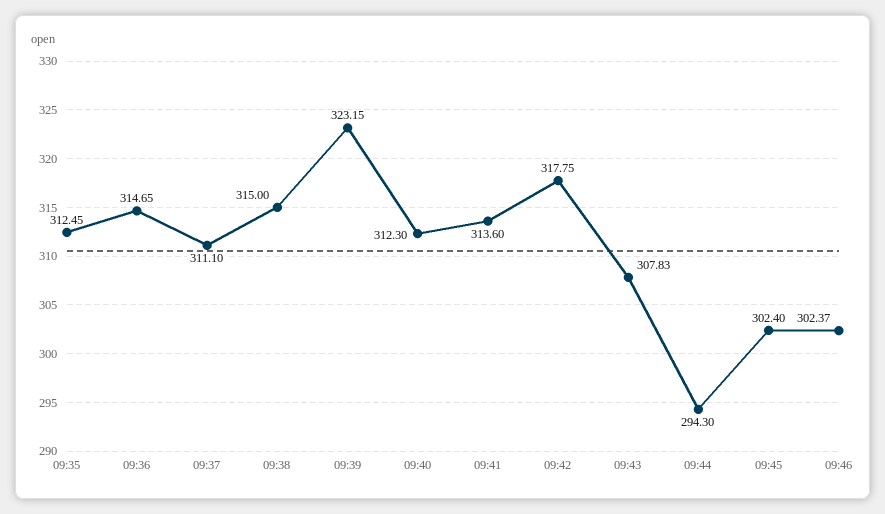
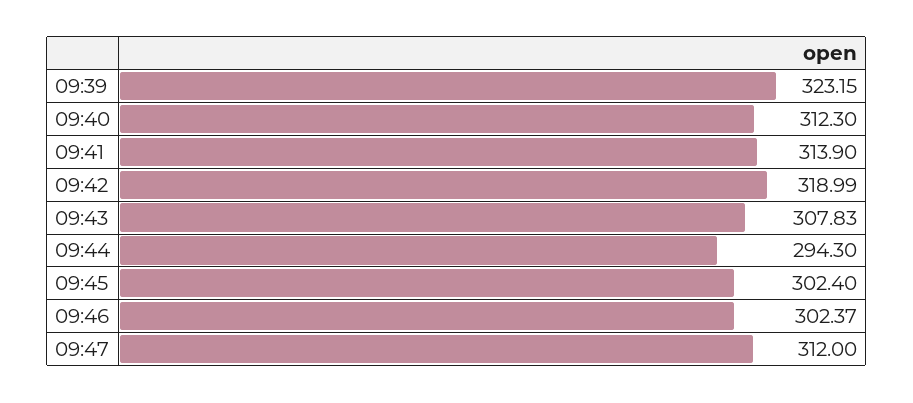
09:35: 312.45 -> none
09:36: 314.65 -> none
09:37: 311.1 -> none
09:38: 315 -> none
09:41: 313.6 -> 313.9
09:42: 317.75 -> 318.99
09:47: none -> 312

